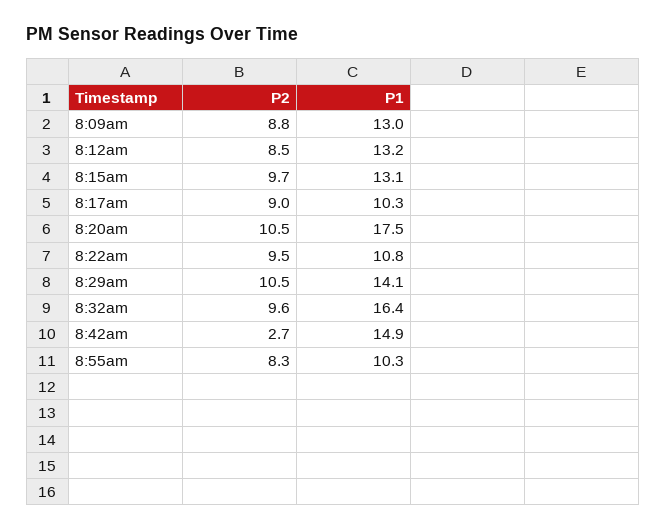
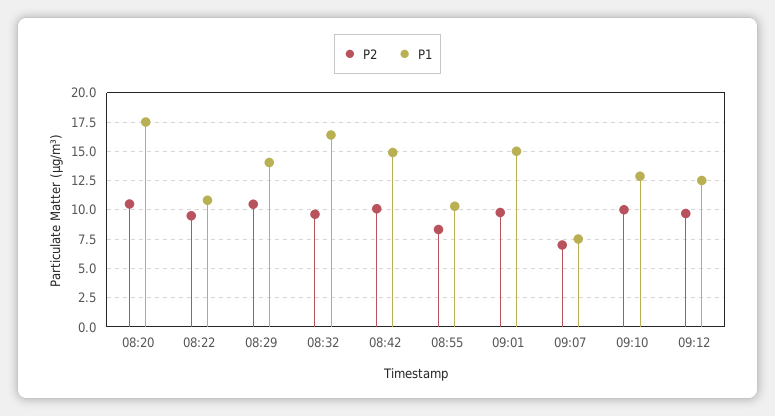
P2, 8:09am: 8.8 -> none
P1, 8:09am: 13 -> none
P2, 8:12am: 8.5 -> none
P1, 8:12am: 13.2 -> none
P2, 8:15am: 9.7 -> none
P1, 8:15am: 13.1 -> none
P2, 8:17am: 9 -> none
P1, 8:17am: 10.3 -> none
P2, 8:42am: 2.7 -> 10
P2, 09:01: none -> 10
P1, 09:01: none -> 15
P2, 09:07: none -> 7.5
P1, 09:07: none -> 7.5
P2, 09:10: none -> 10
P1, 09:10: none -> 12.5
P2, 09:12: none -> 10
P1, 09:12: none -> 12.5

